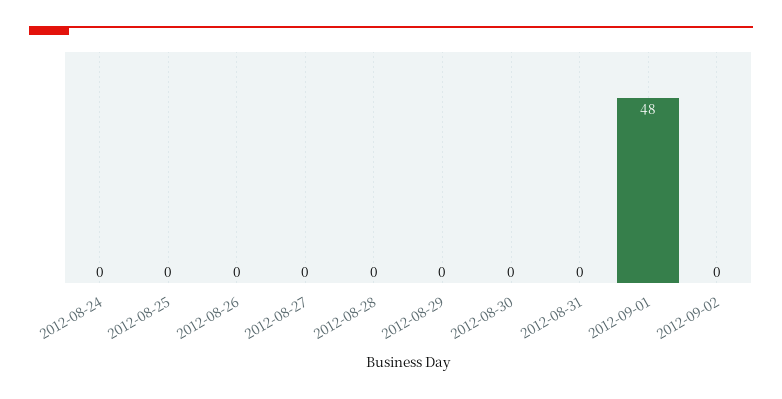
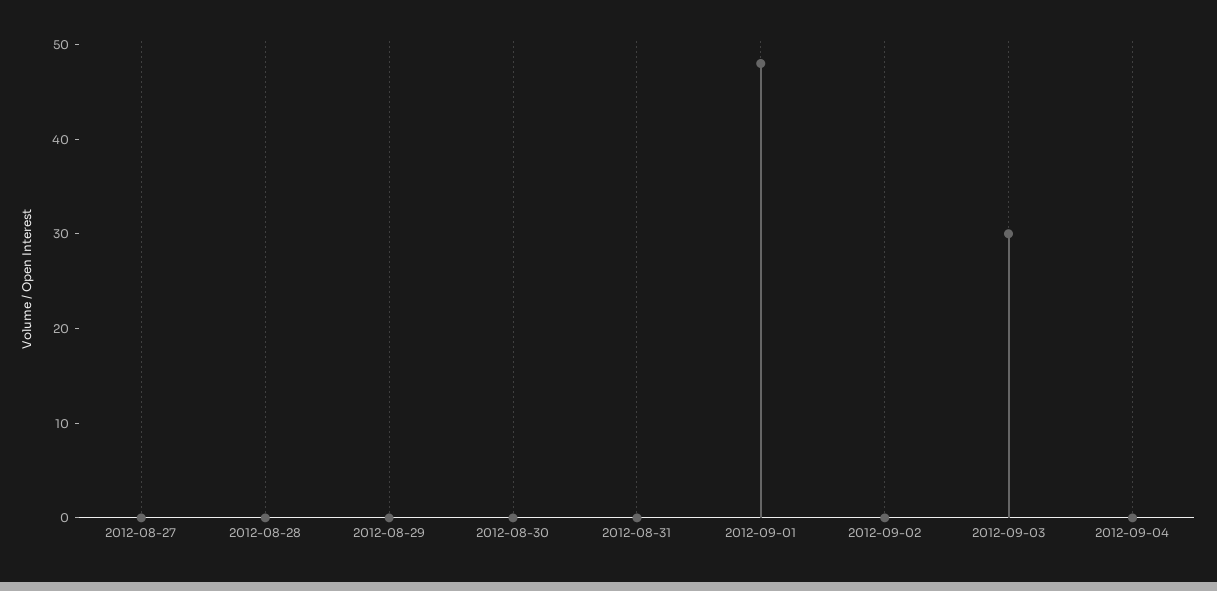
2012-08-24: 0 -> none
2012-08-25: 0 -> none
2012-08-26: 0 -> none
2012-09-03: none -> 30
2012-09-04: none -> 0

